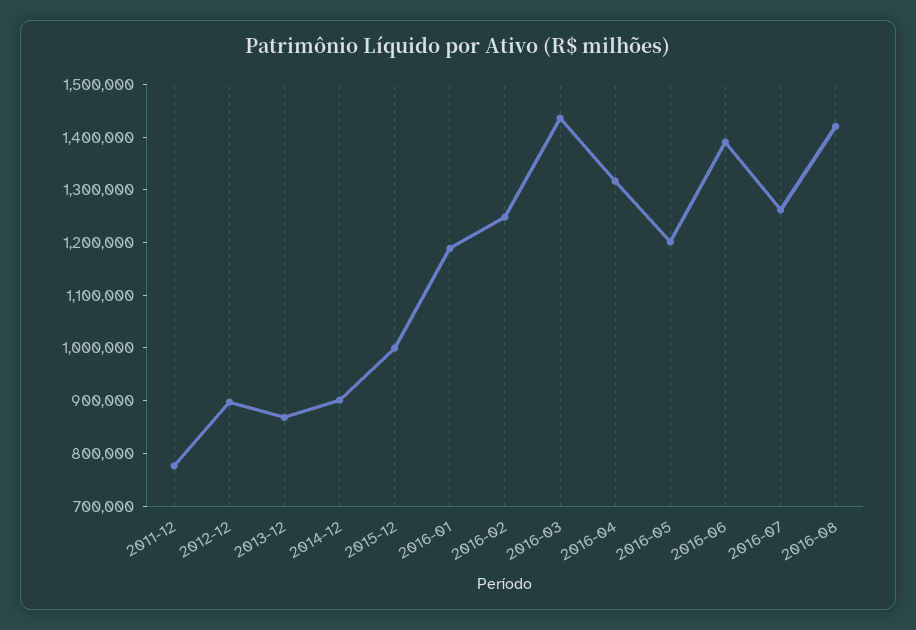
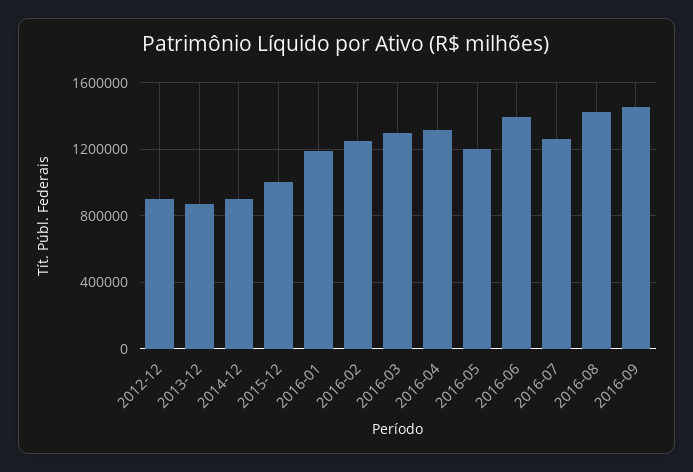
2011-12: 780000 -> none
2016-03: 1440000 -> 1300000
2016-09: none -> 1450000

